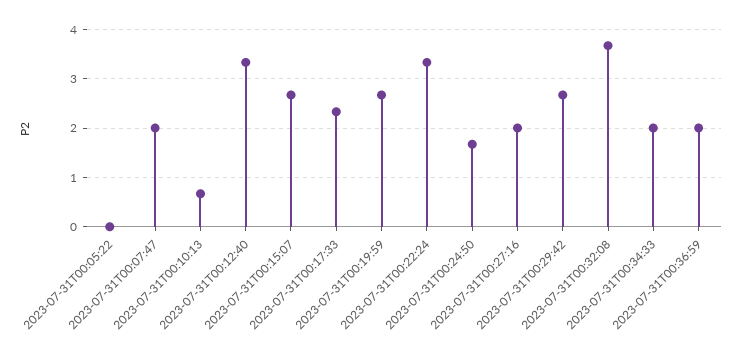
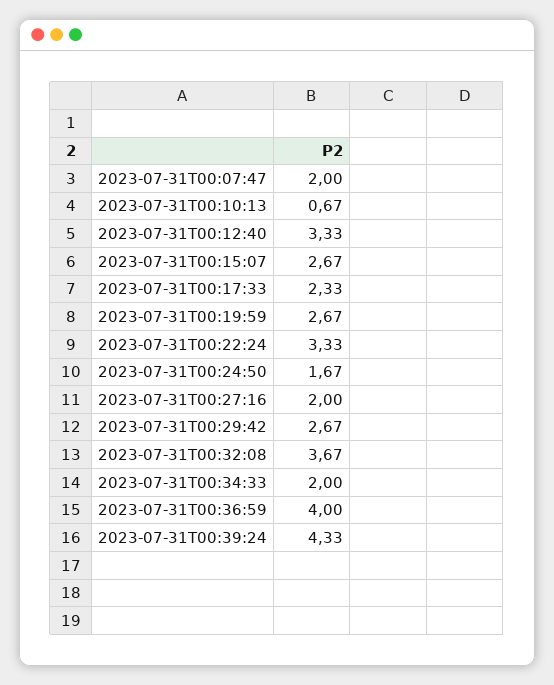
2023-07-31T00:05:22: 0 -> none
2023-07-31T00:36:59: 2 -> 4
2023-07-31T00:39:24: none -> 4.33

